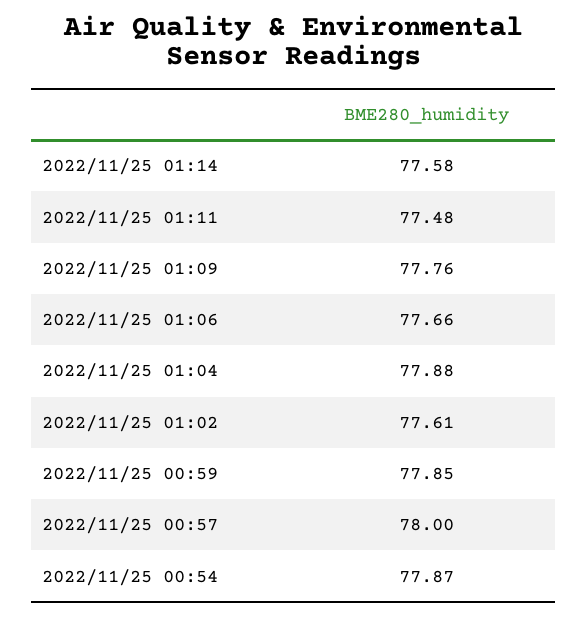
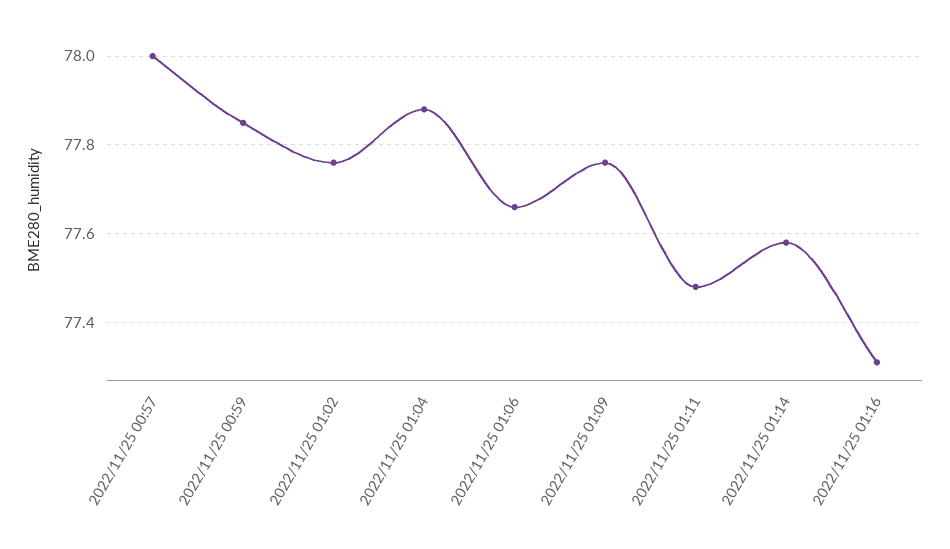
2022/11/25 01:02: 77.61 -> 77.75
2022/11/25 00:54: 77.87 -> none
2022/11/25 01:16: none -> 77.3

